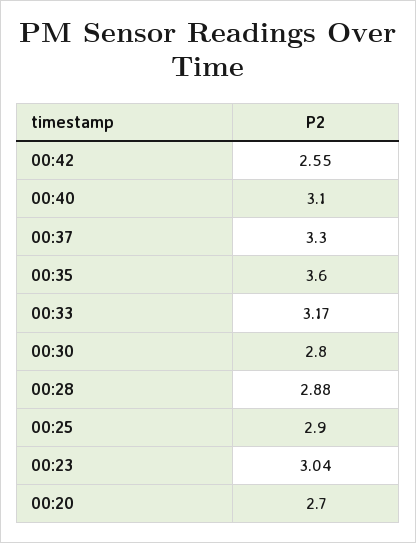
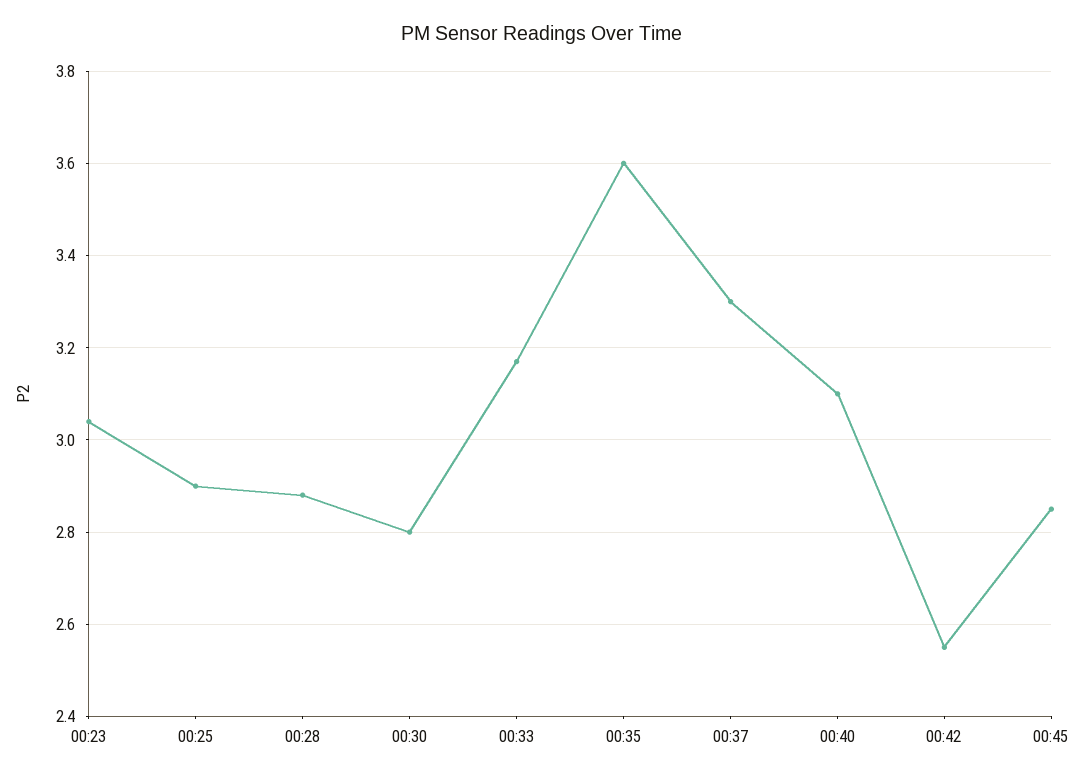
00:20: 2.7 -> none
00:45: none -> 2.85

